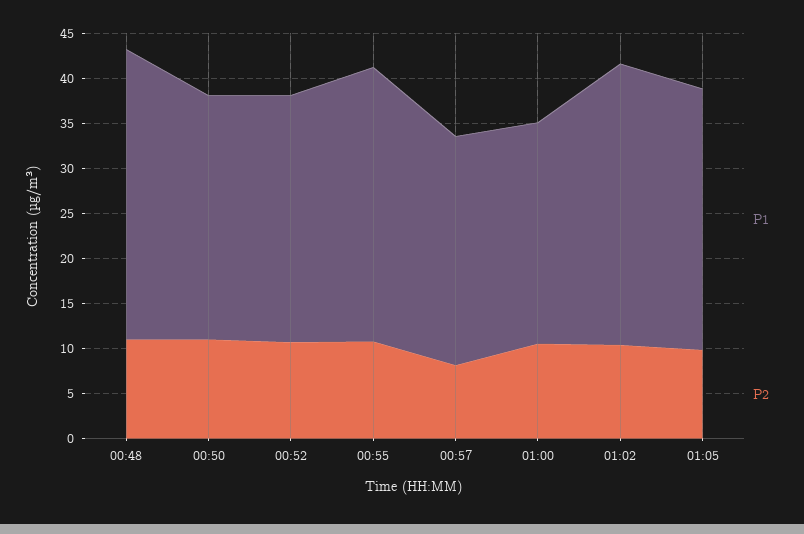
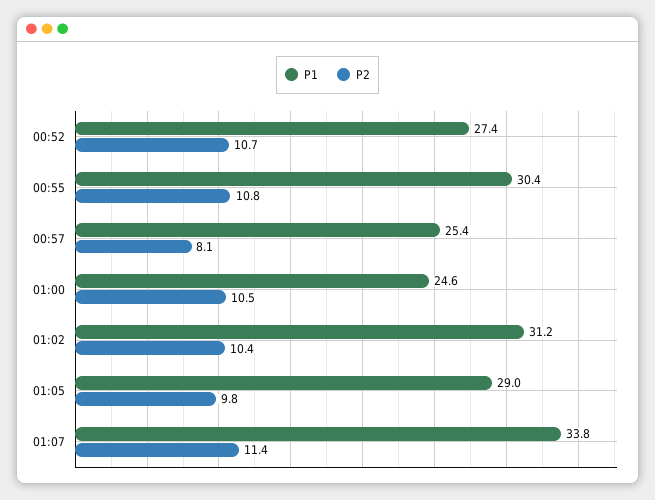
P1, 00:48: 32 -> none
P2, 00:48: 11 -> none
P1, 00:50: 27 -> none
P2, 00:50: 11 -> none
P1, 01:07: none -> 33.8
P2, 01:07: none -> 11.4

